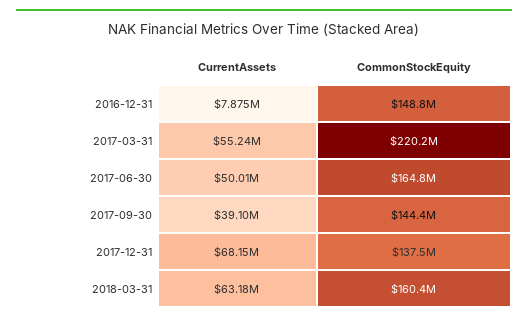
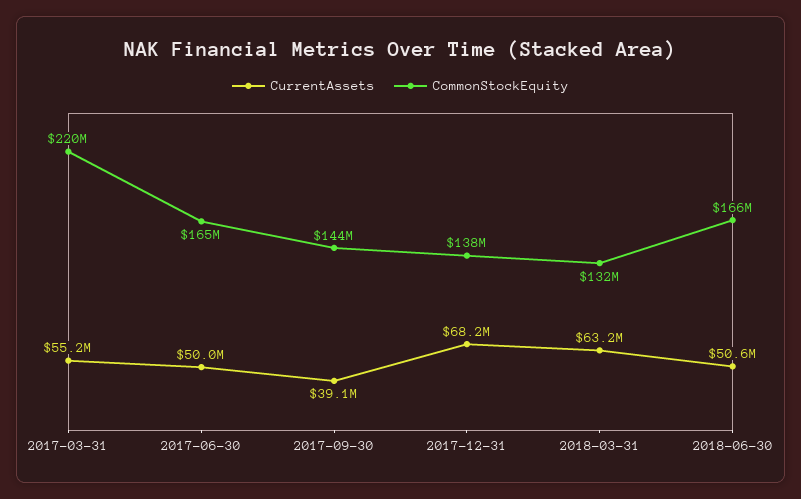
CurrentAssets, 2016-12-31: 7875000 -> none
CommonStockEquity, 2016-12-31: 148800000 -> none
CommonStockEquity, 2018-03-31: 160400000 -> 132000000
CurrentAssets, 2018-06-30: none -> 50600000
CommonStockEquity, 2018-06-30: none -> 166000000

